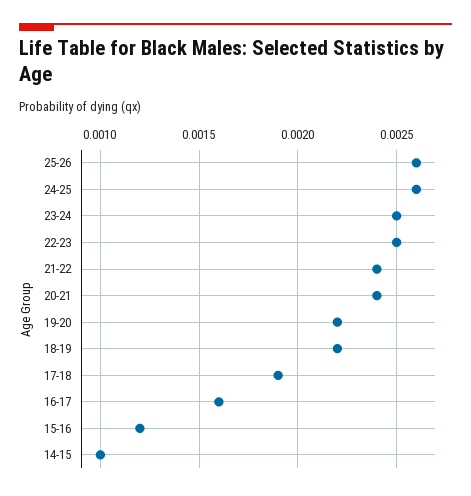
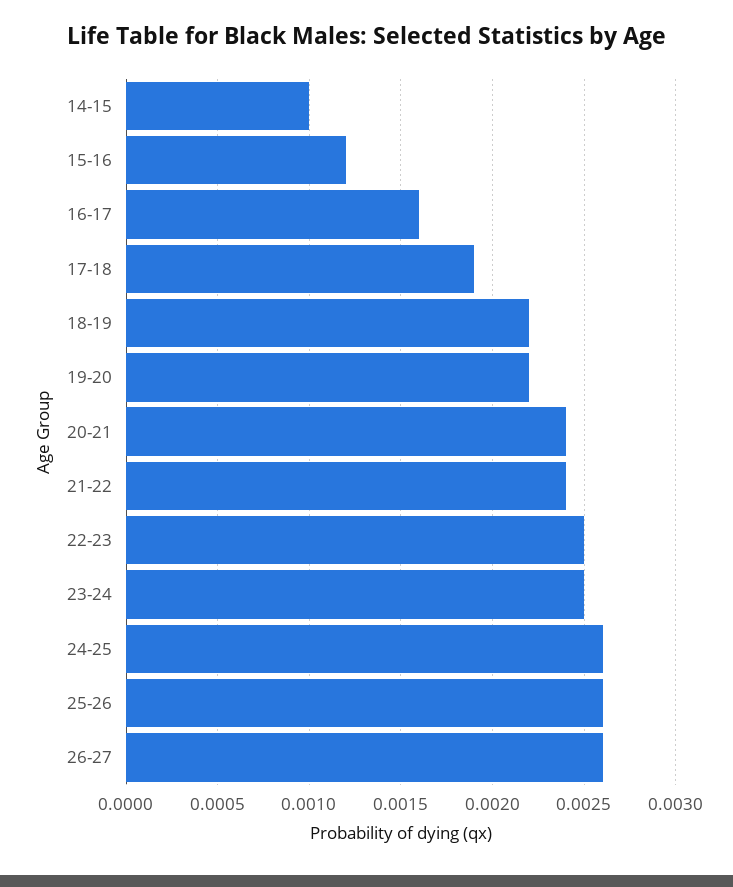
26-27: none -> 0.0026

